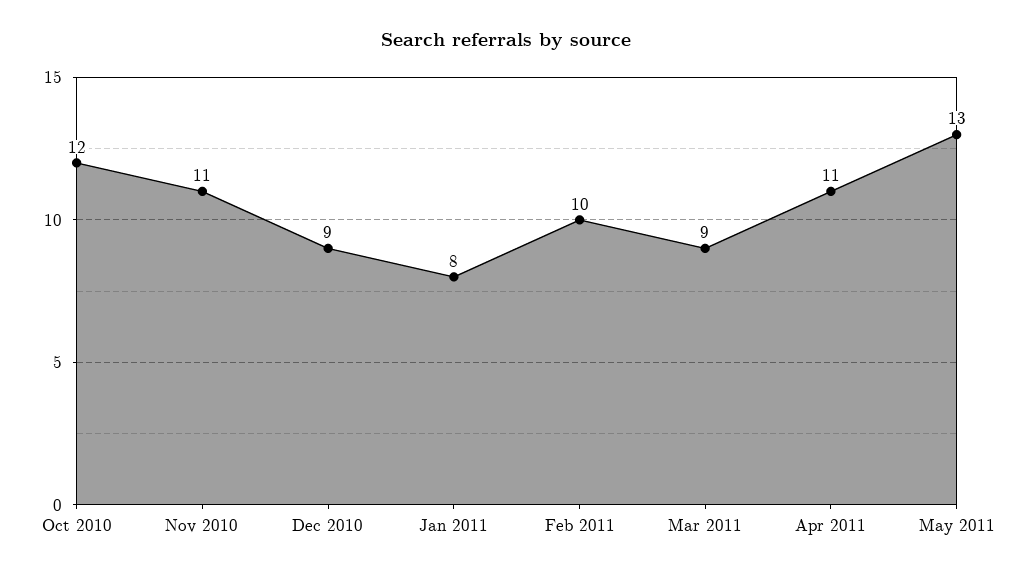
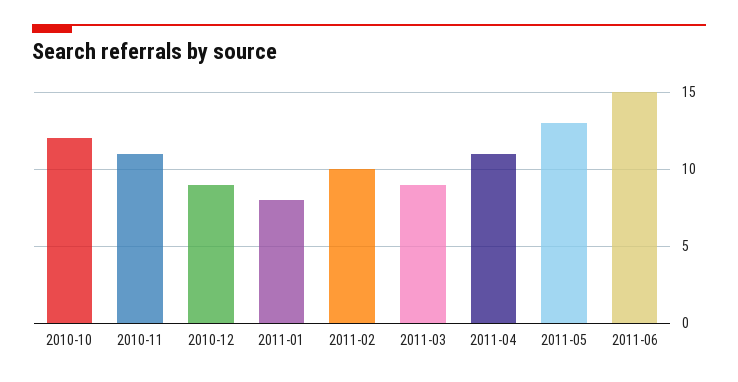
2011-06: none -> 15

